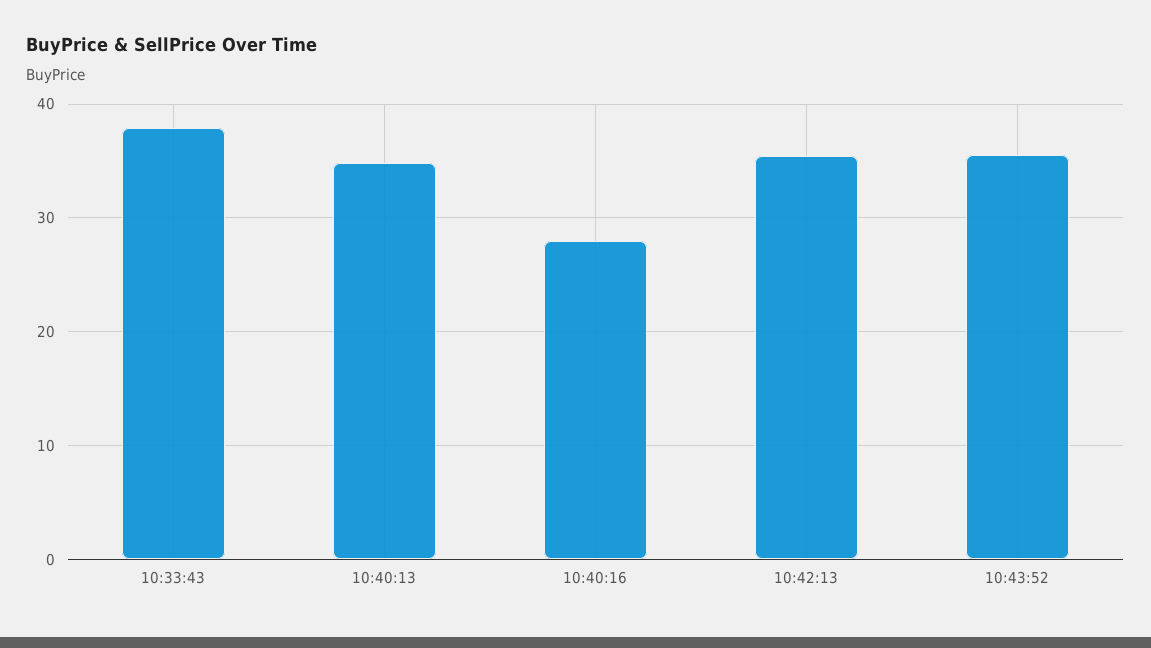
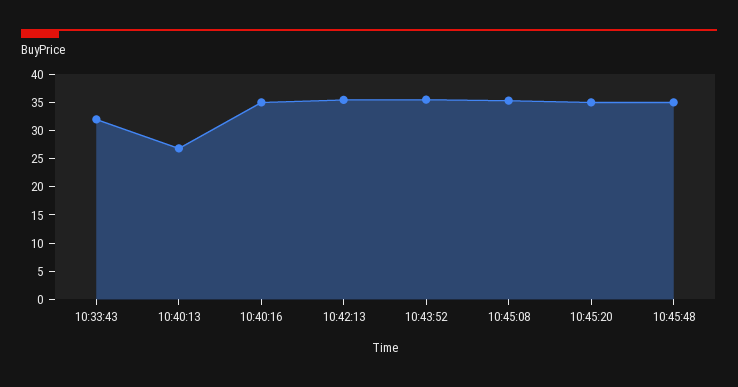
10:33:43: 38 -> 32.5
10:40:13: 35 -> 27.5
10:40:16: 28 -> 35
10:45:08: none -> 35
10:45:20: none -> 35
10:45:48: none -> 35

